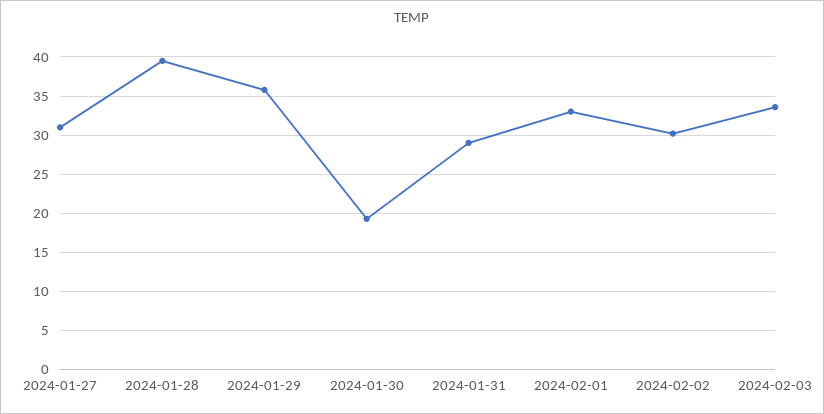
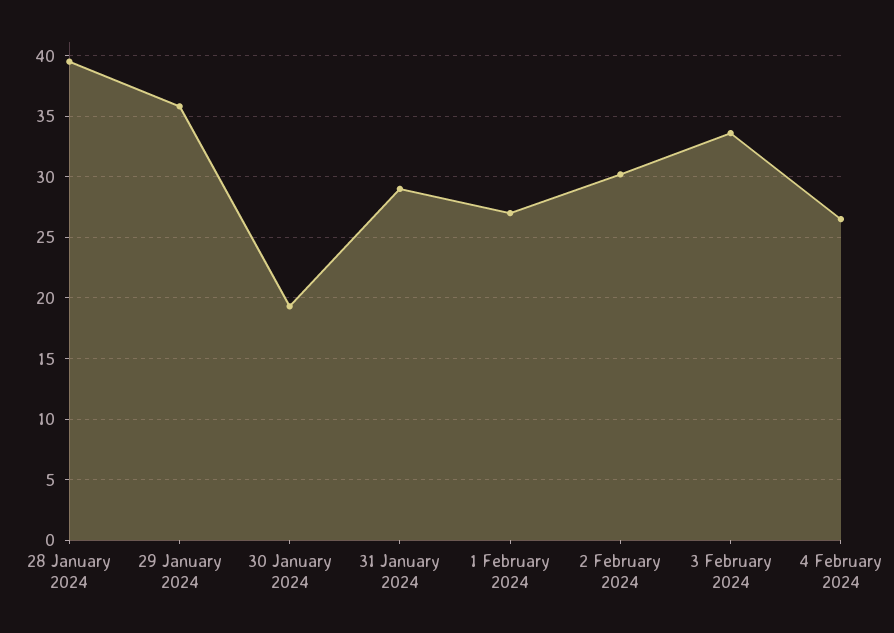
2024-01-27: 31 -> none
2024-02-01: 33 -> 27
4 February 2024: none -> 26.5

